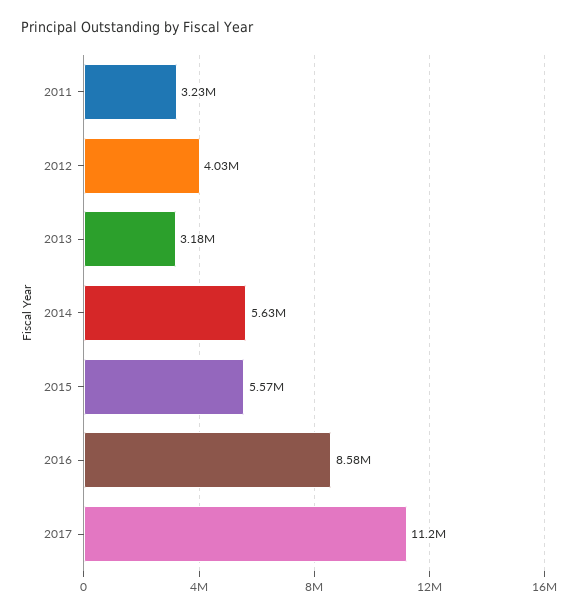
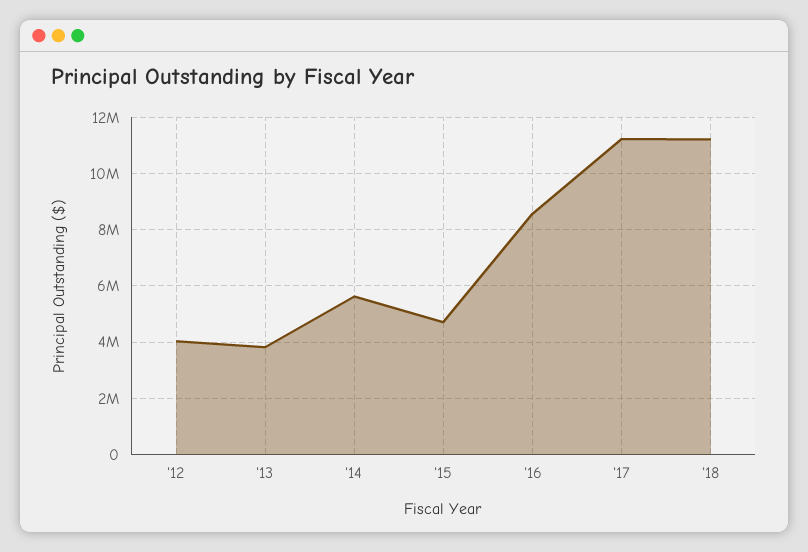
2011: 3230000 -> none
2013: 3180000 -> 3750000
2015: 5570000 -> 4750000
'18: none -> 11250000

